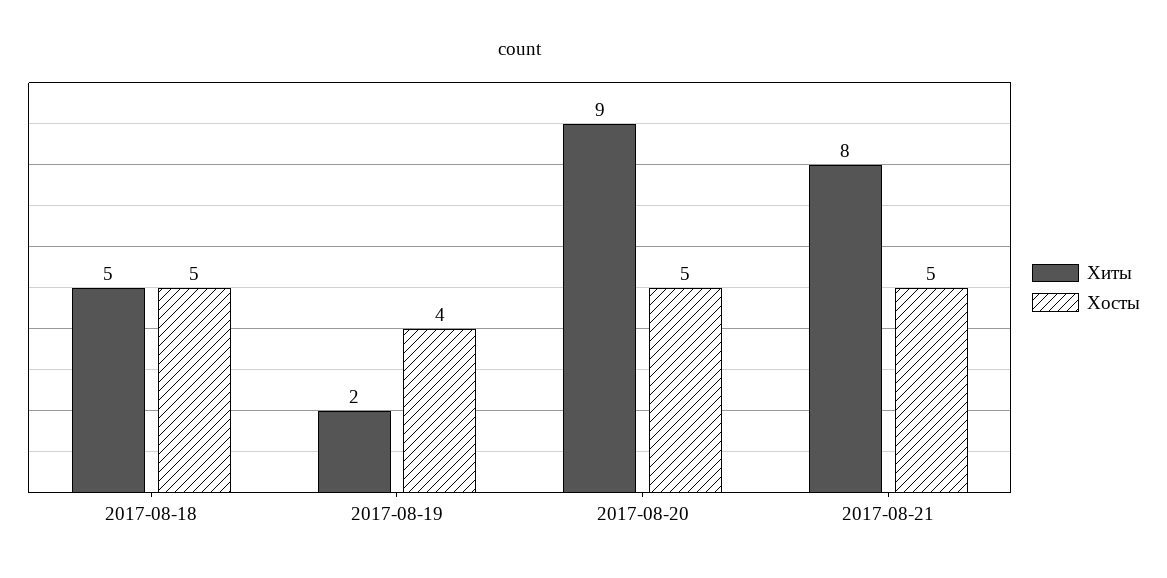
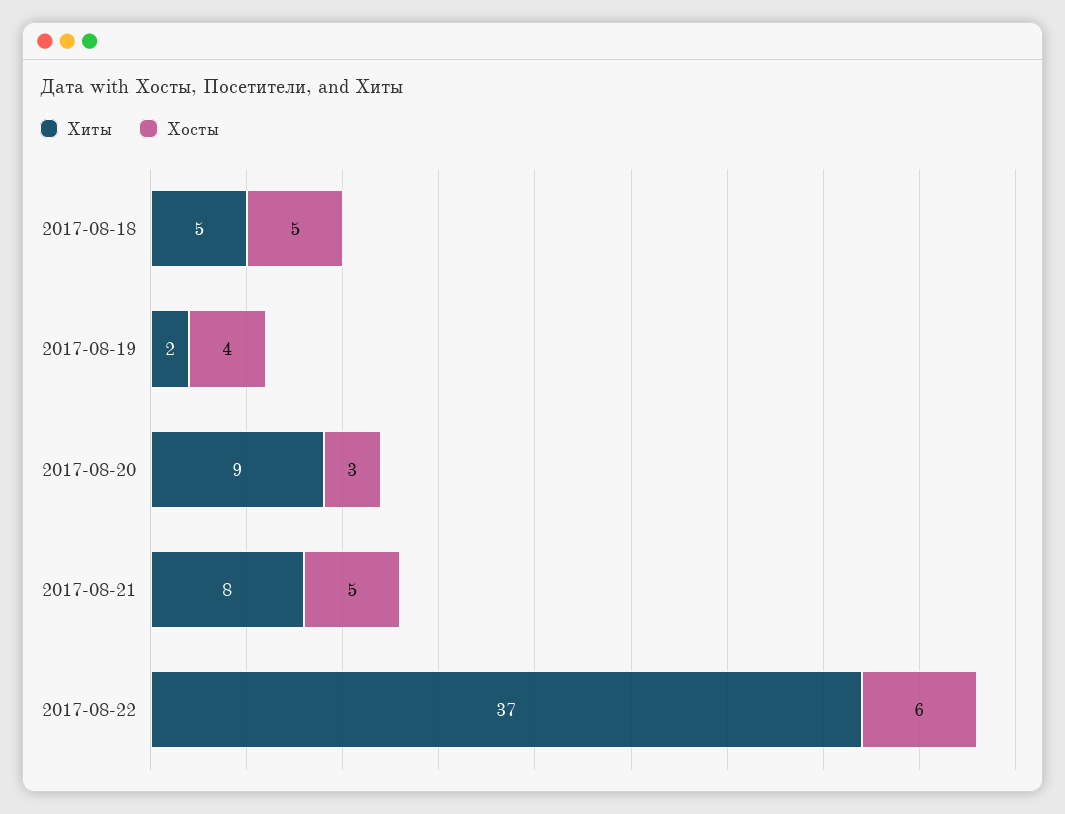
Хосты, 2017-08-20: 5 -> 3
Хиты, 2017-08-22: none -> 37
Хосты, 2017-08-22: none -> 6

